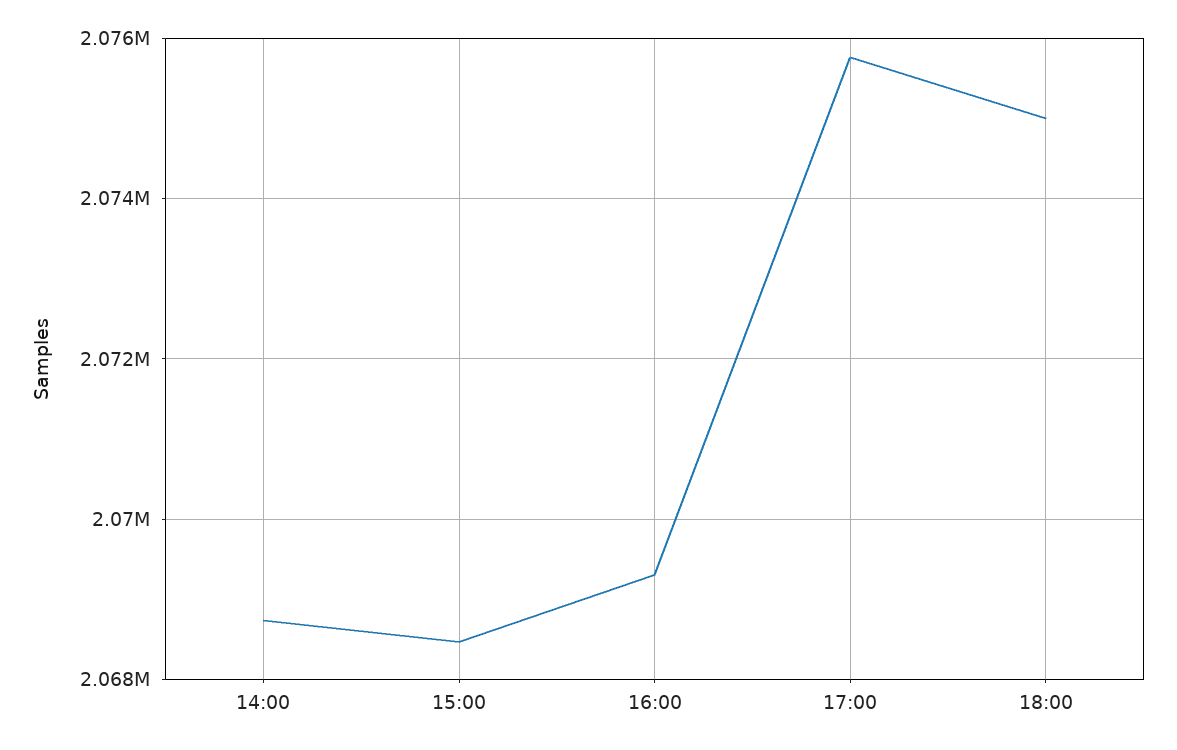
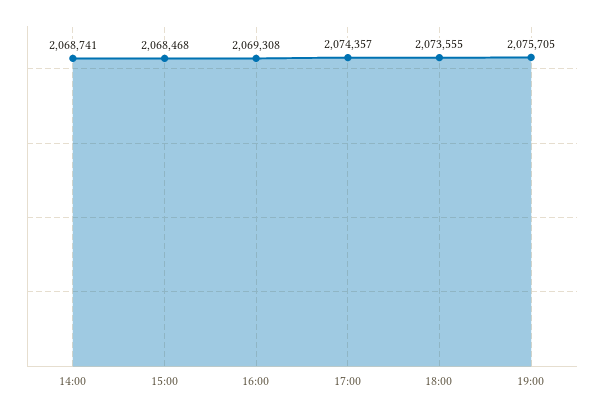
17:00: 2075800 -> 2074357
18:00: 2075000 -> 2073555
19:00: none -> 2075705

